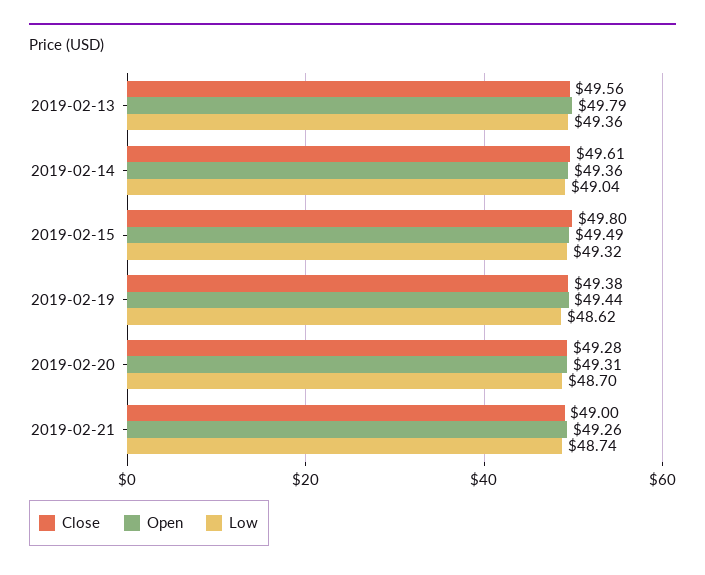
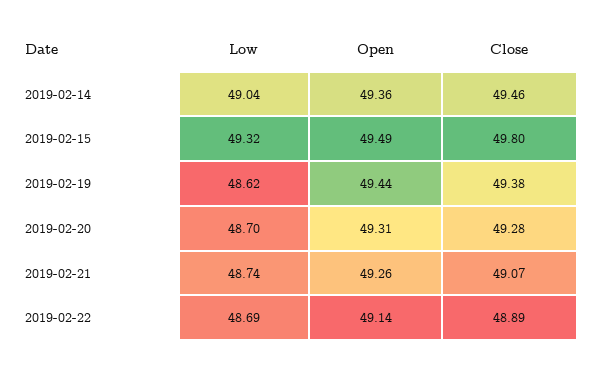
Close, 2019-02-13: 49.56 -> none
Open, 2019-02-13: 49.79 -> none
Low, 2019-02-13: 49.36 -> none
Close, 2019-02-14: 49.61 -> 49.46
Close, 2019-02-21: 49 -> 49.07
Low, 2019-02-22: none -> 48.69
Open, 2019-02-22: none -> 49.14
Close, 2019-02-22: none -> 48.89

